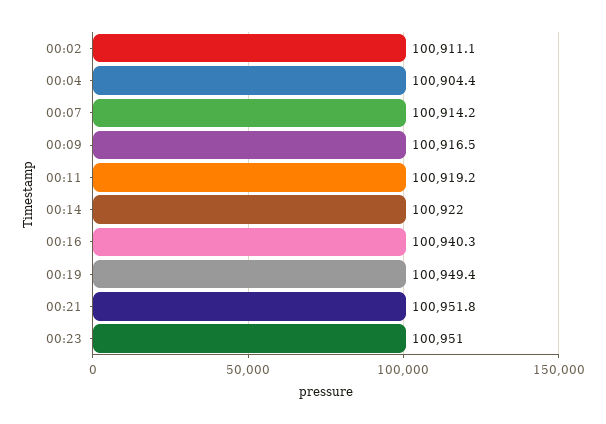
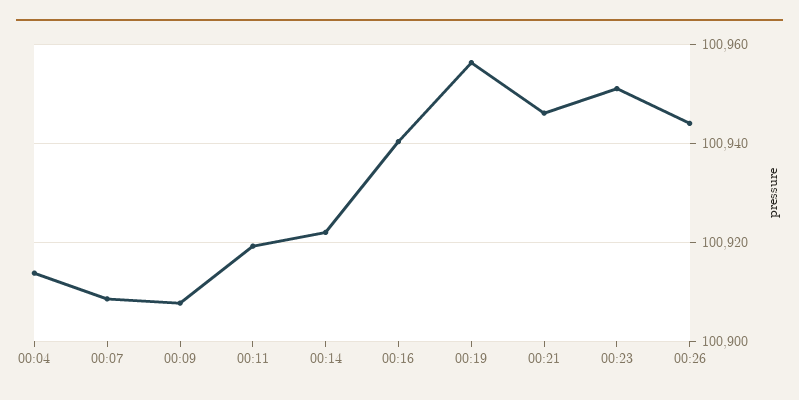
00:02: 100911.1 -> none
00:04: 100904.4 -> 100914
00:07: 100914.2 -> 100908
00:09: 100916.5 -> 100908
00:19: 100949.4 -> 100956
00:21: 100951.8 -> 100946
00:26: none -> 100944

